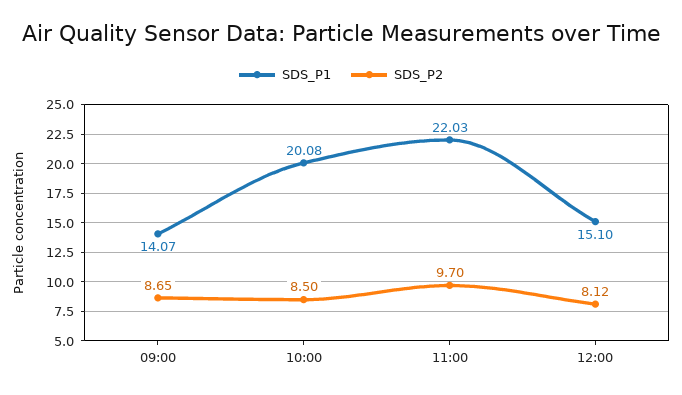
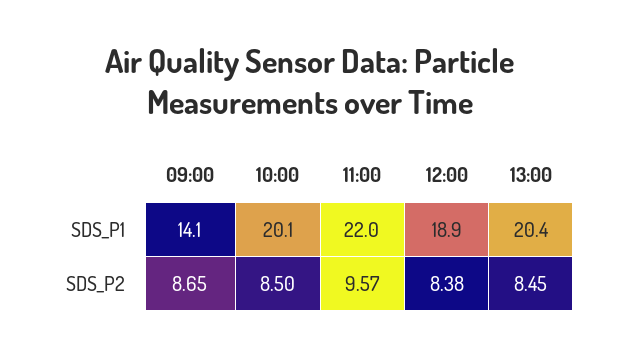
SDS_P2, 11:00: 9.7 -> 9.57
SDS_P1, 12:00: 15.1 -> 18.9
SDS_P2, 12:00: 8.12 -> 8.38
SDS_P1, 13:00: none -> 20.4
SDS_P2, 13:00: none -> 8.45

